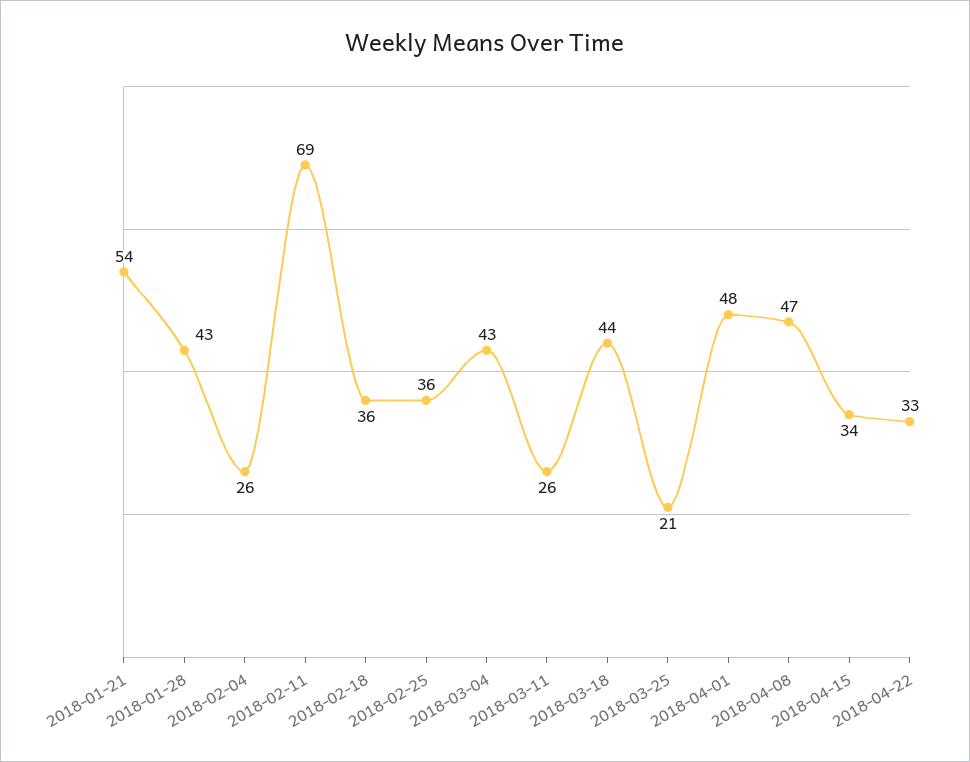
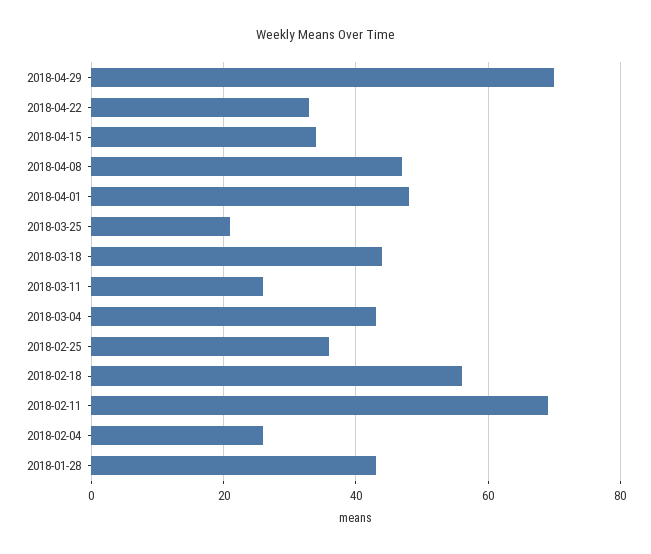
2018-01-21: 54 -> none
2018-02-18: 36 -> 55
2018-04-29: none -> 70

